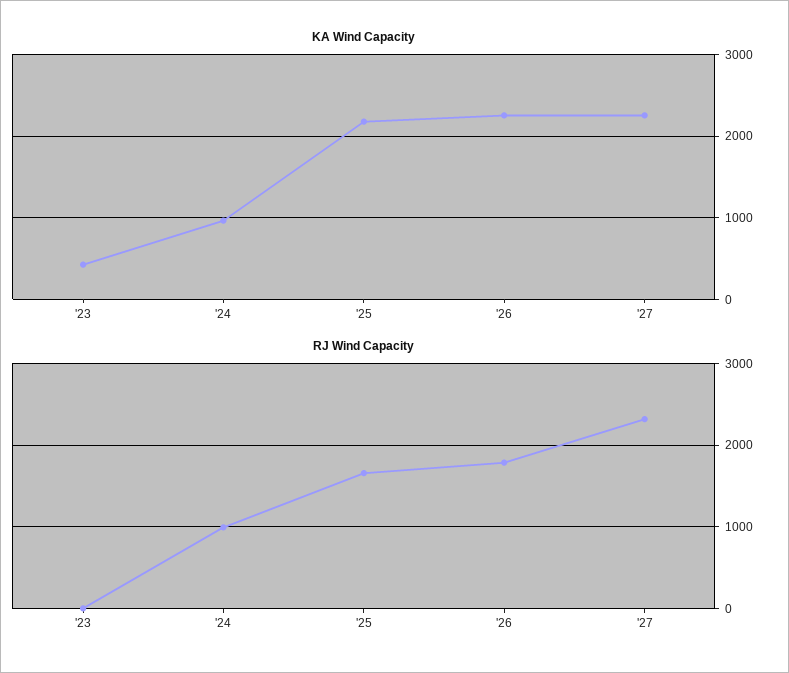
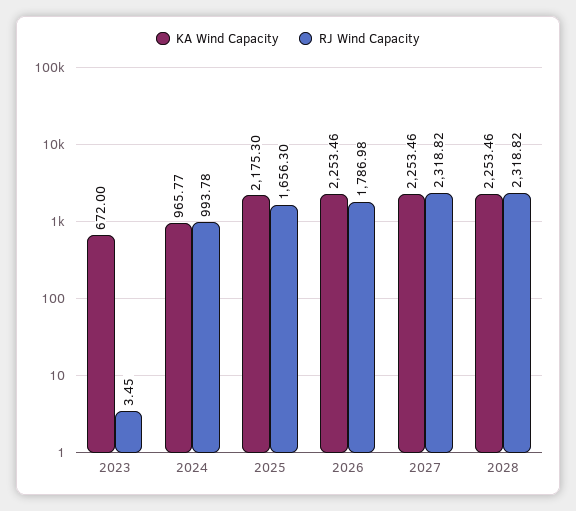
KA Wind Capacity, '23: 400 -> 672
KA Wind Capacity, 2028: none -> 2253.46
RJ Wind Capacity, 2028: none -> 2318.82

